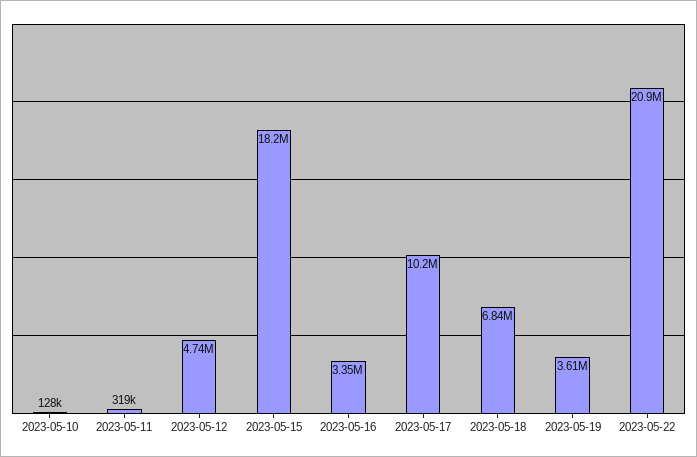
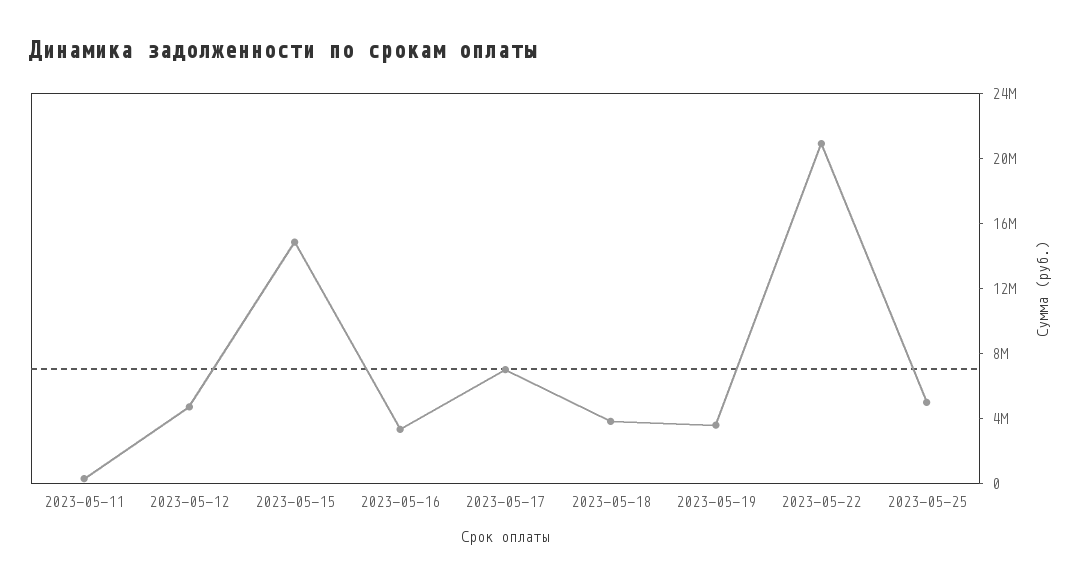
2023-05-10: 128000 -> none
2023-05-15: 18200000 -> 15000000
2023-05-17: 10200000 -> 7000000
2023-05-18: 6840000 -> 4000000
2023-05-25: none -> 5000000

